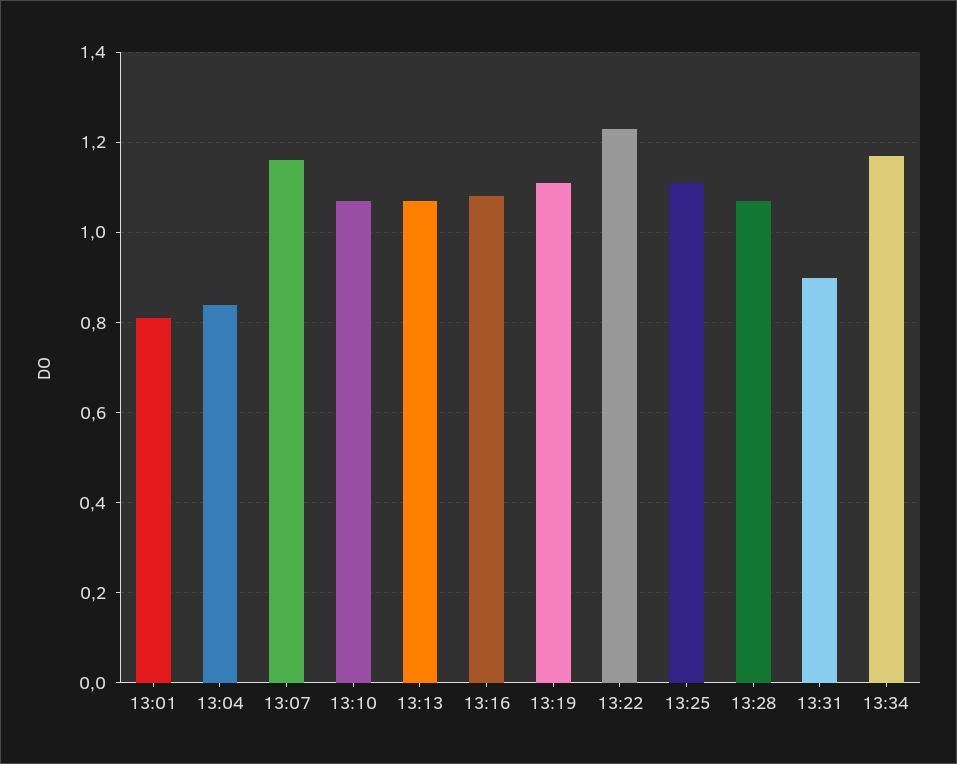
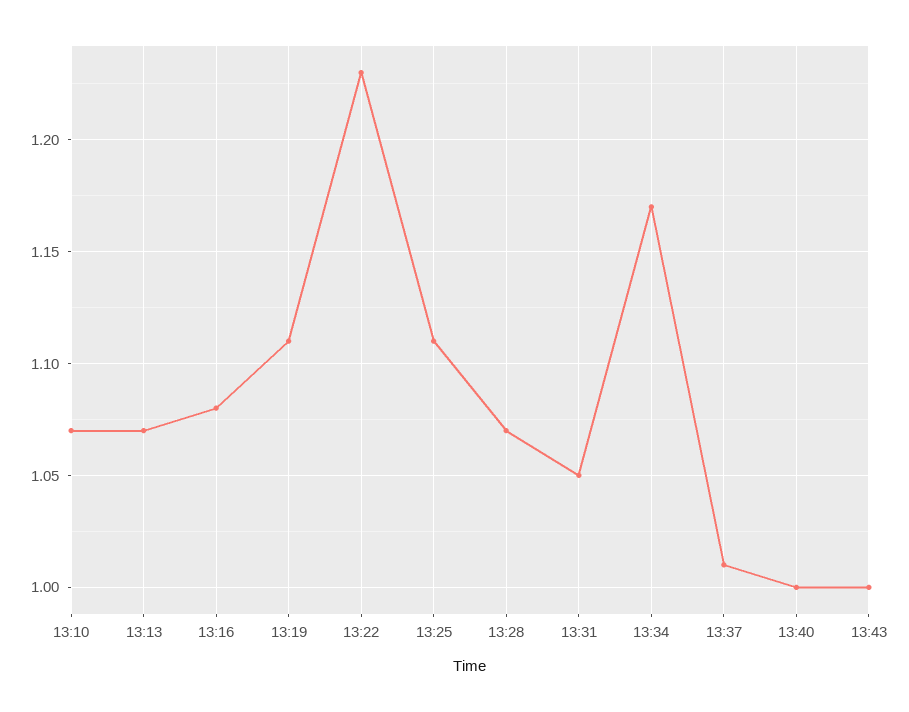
13:01: 0.8 -> none
13:04: 0.85 -> none
13:07: 1.15 -> none
13:31: 0.9 -> 1.05
13:37: none -> 1.01
13:40: none -> 1
13:43: none -> 1

